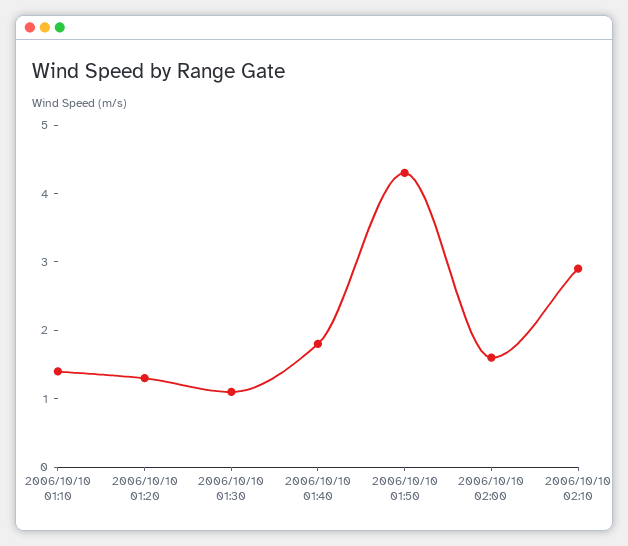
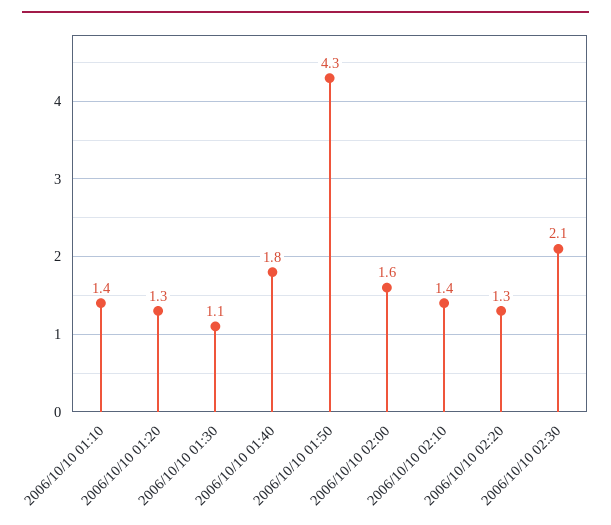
2006/10/10 02:10: 3 -> 1.4
2006/10/10 02:20: none -> 1.3
2006/10/10 02:30: none -> 2.1

